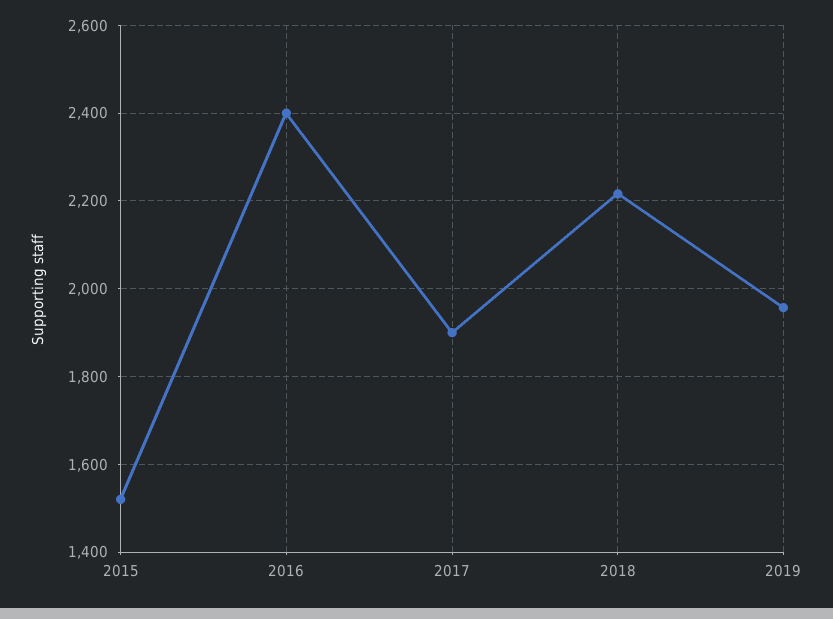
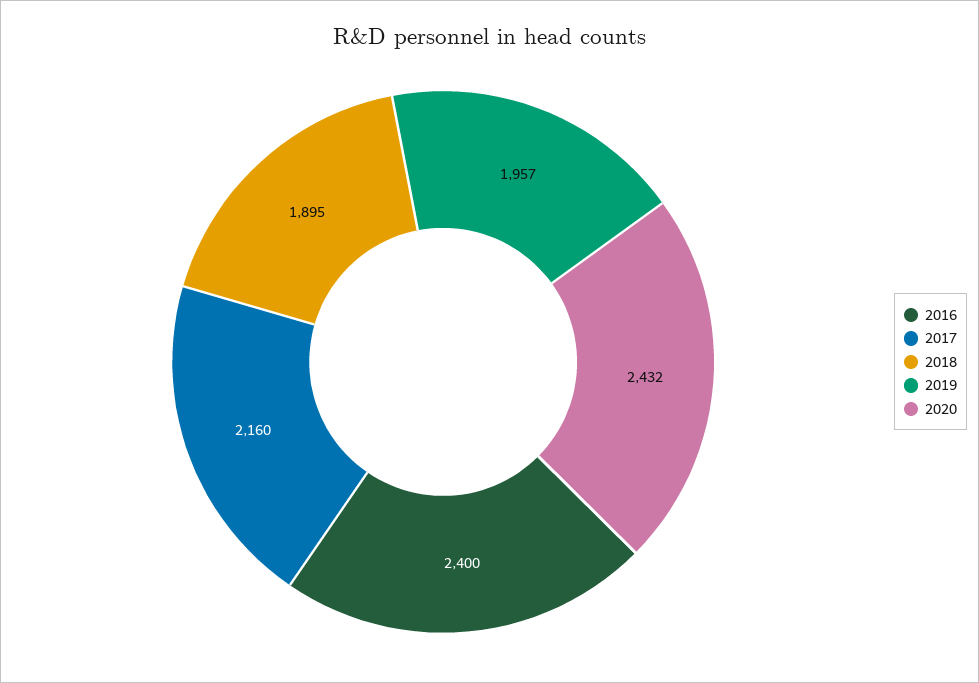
2015: 1520 -> none
2017: 1900 -> 2160
2018: 2220 -> 1895
2020: none -> 2432

